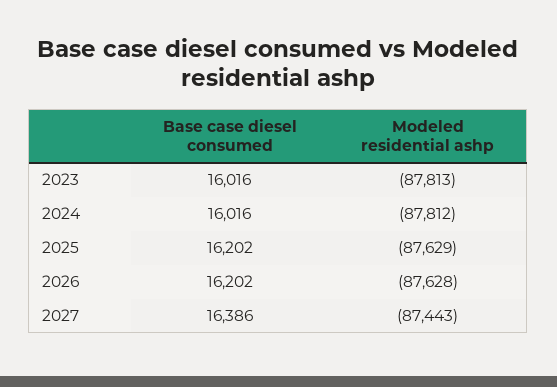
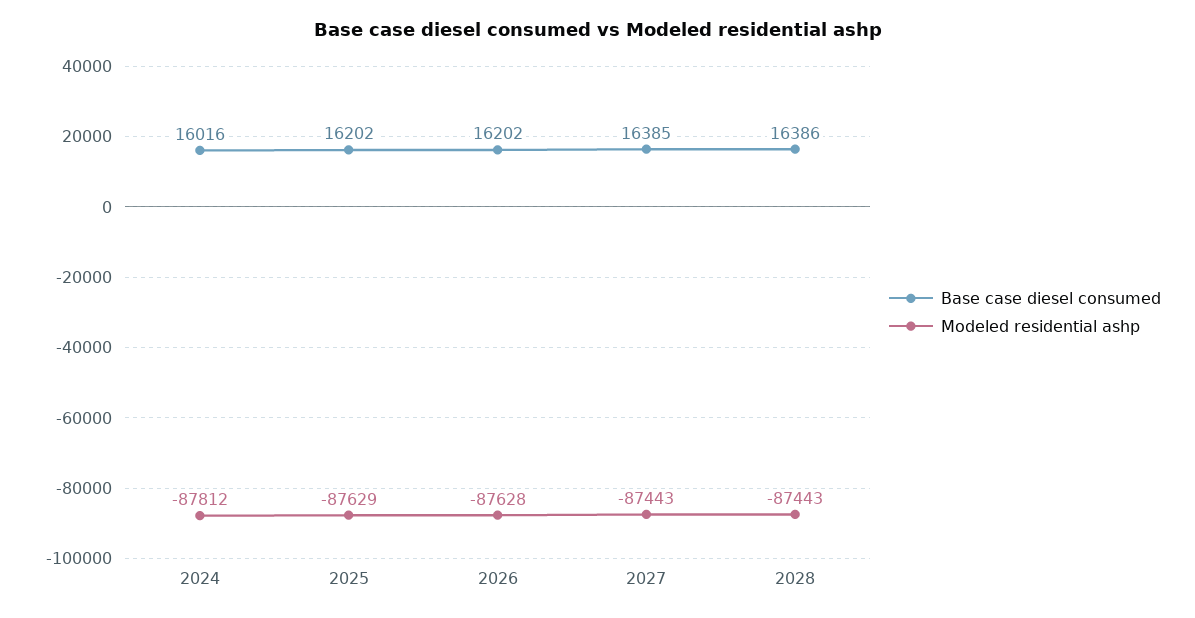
Base case diesel consumed, 2023: 16016 -> none
Modeled residential ashp, 2023: -87813 -> none
Base case diesel consumed, 2027: 16386 -> 16385
Base case diesel consumed, 2028: none -> 16386
Modeled residential ashp, 2028: none -> -87443

